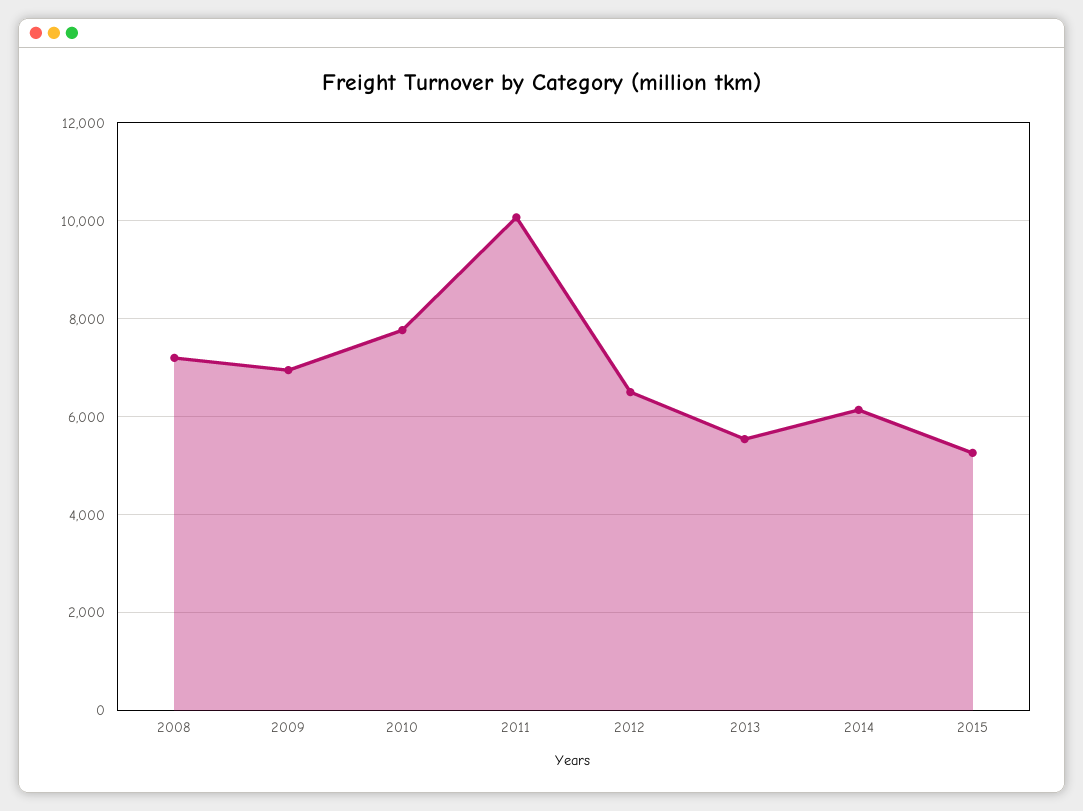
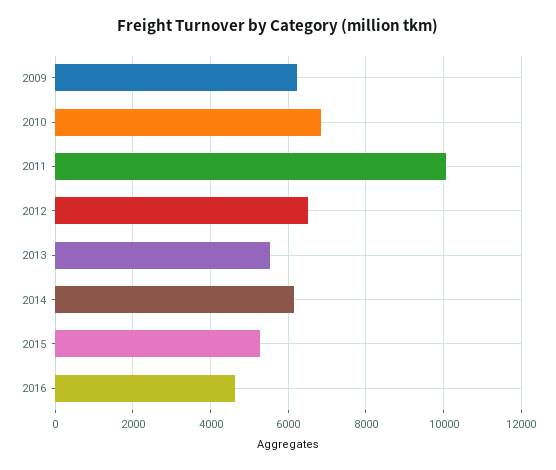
2008: 7200 -> none
2009: 7000 -> 6200
2010: 7800 -> 6800
2016: none -> 4600

